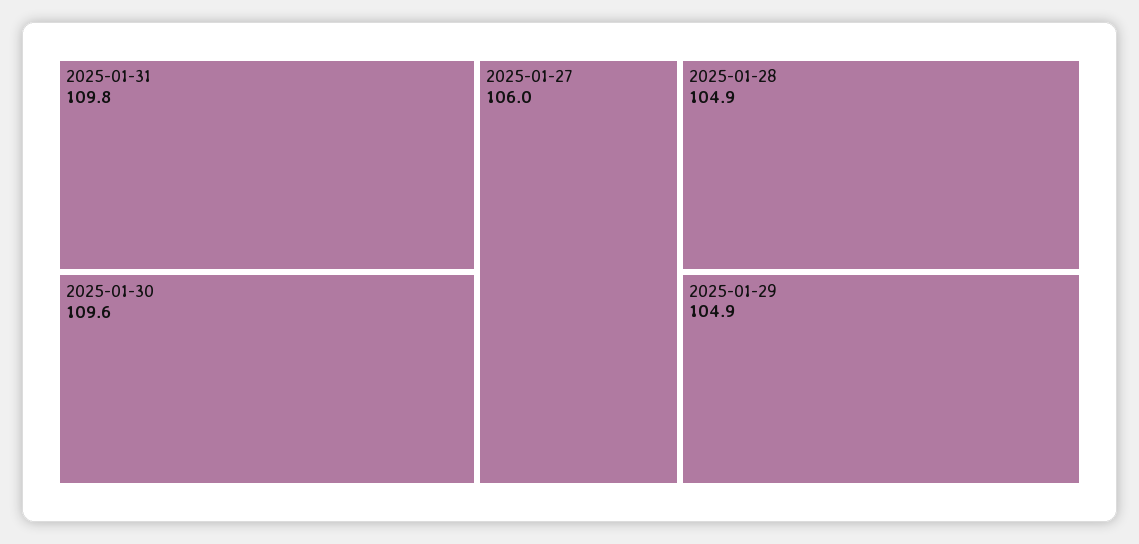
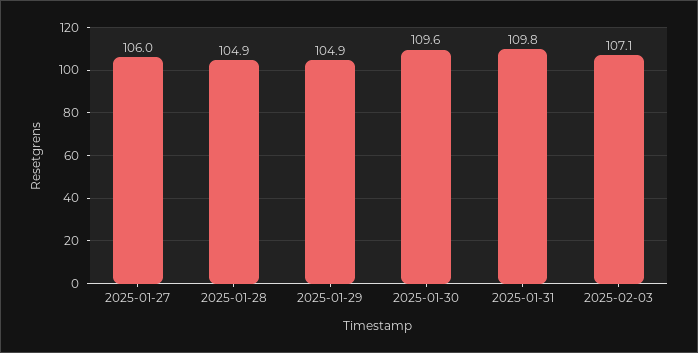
2025-02-03: none -> 107.1

